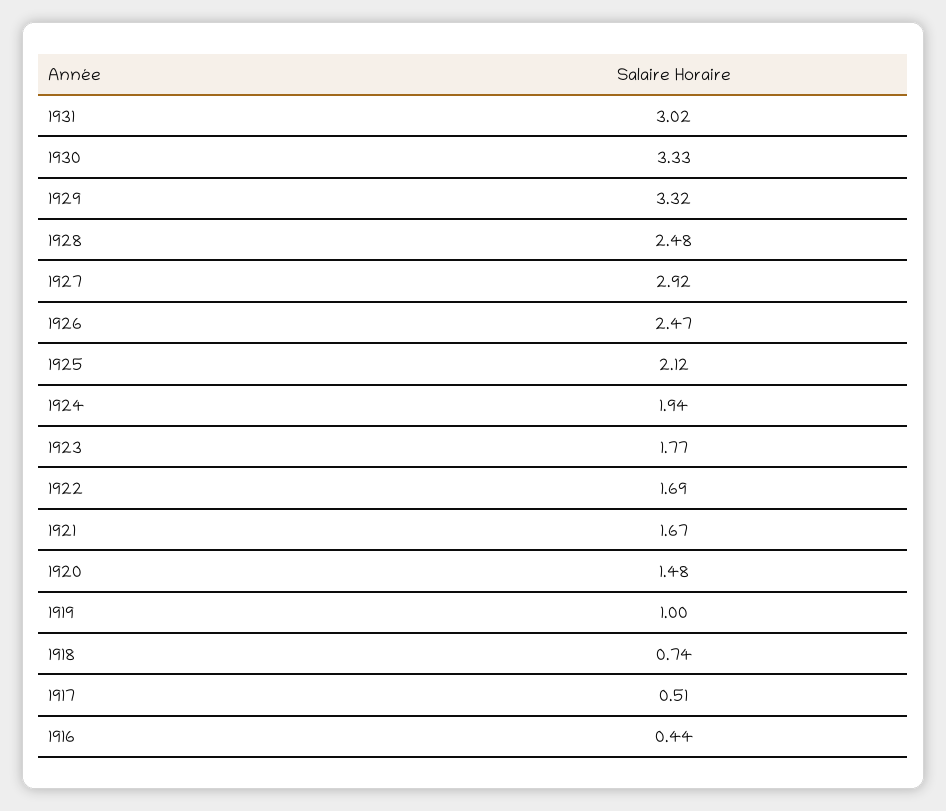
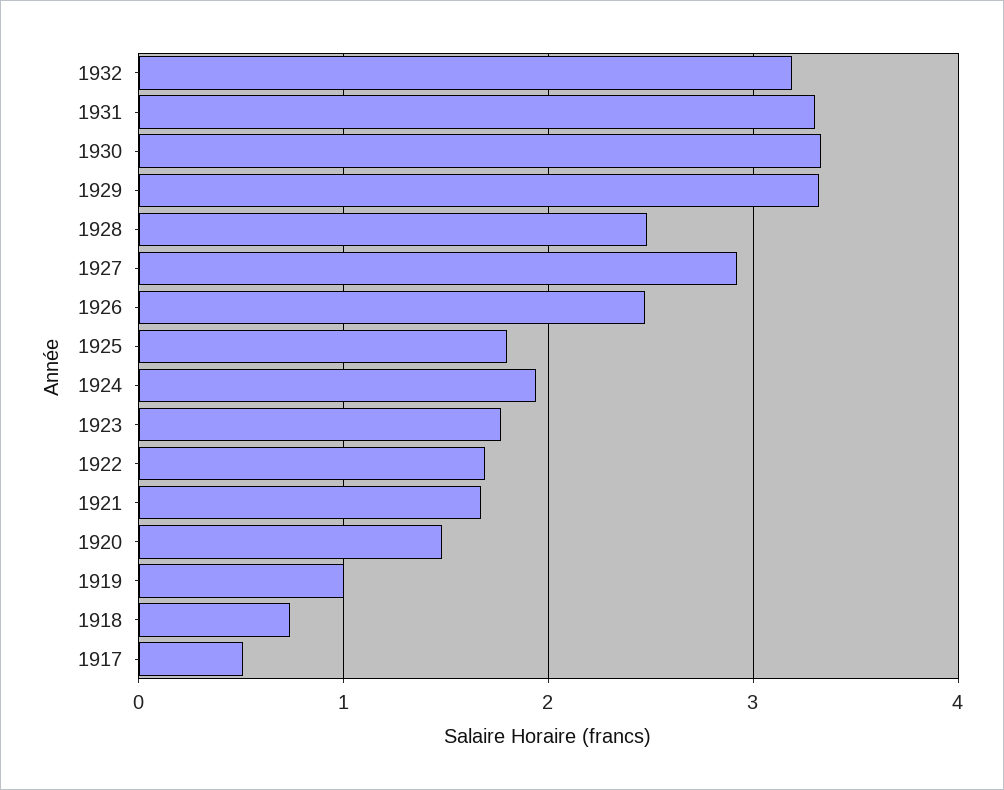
1931: 3.02 -> 3.3
1925: 2.12 -> 1.8
1916: 0.44 -> none
1932: none -> 3.2

